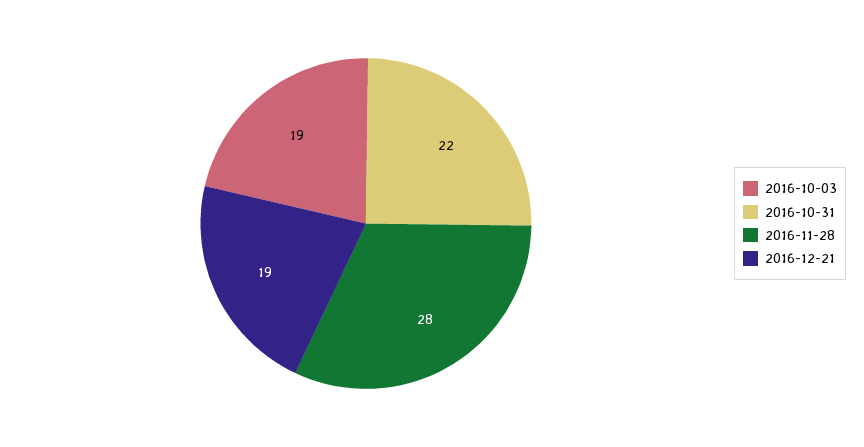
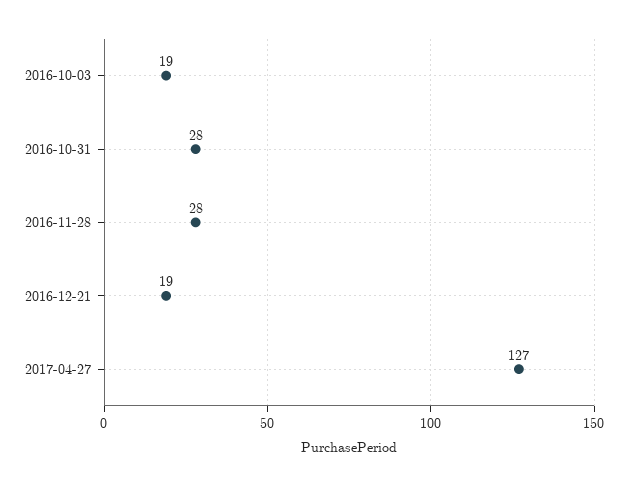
2016-10-31: 22 -> 28
2017-04-27: none -> 127

